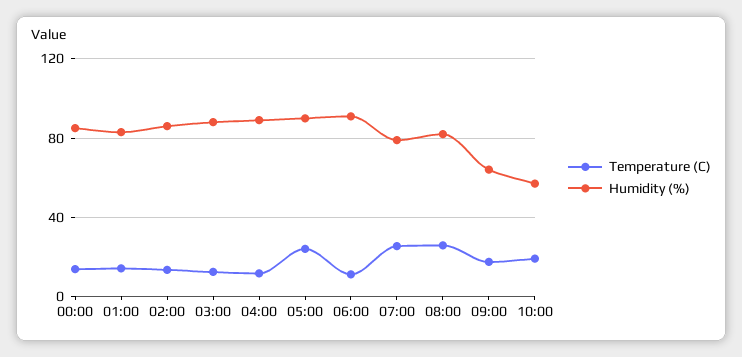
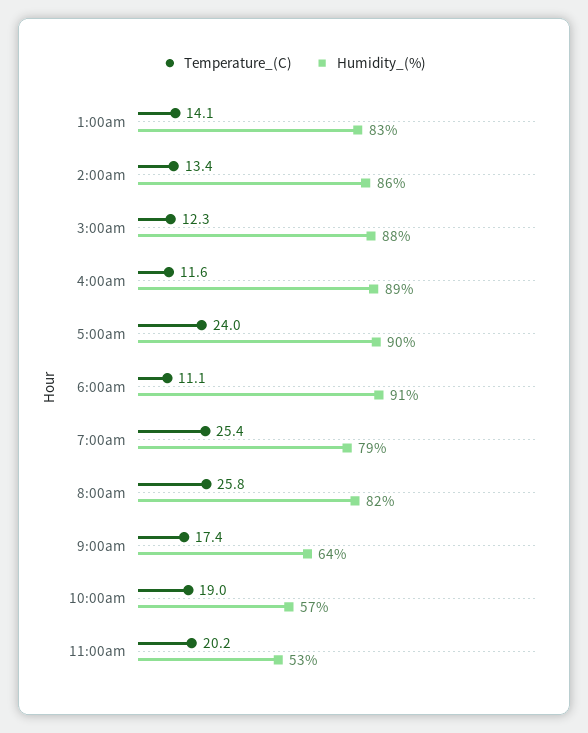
Temperature (C), 00:00: 15 -> none
Humidity (%), 00:00: 85 -> none
Temperature (C), 11:00am: none -> 20.2
Humidity (%), 11:00am: none -> 53

